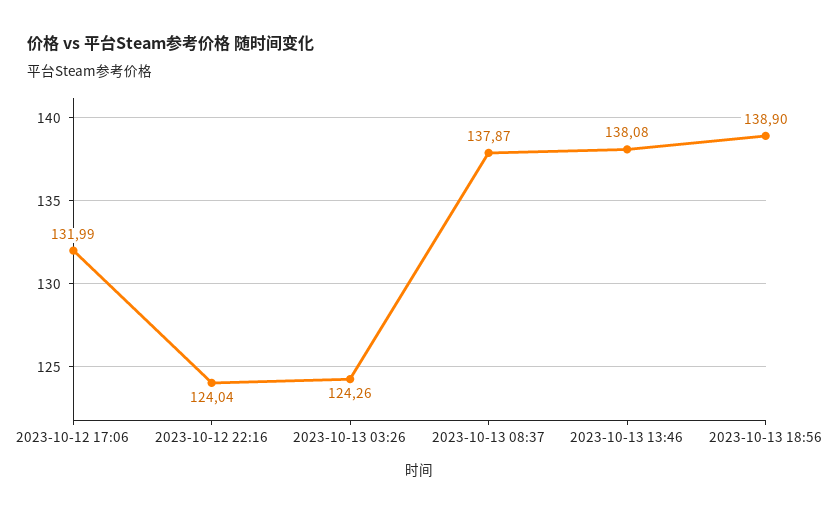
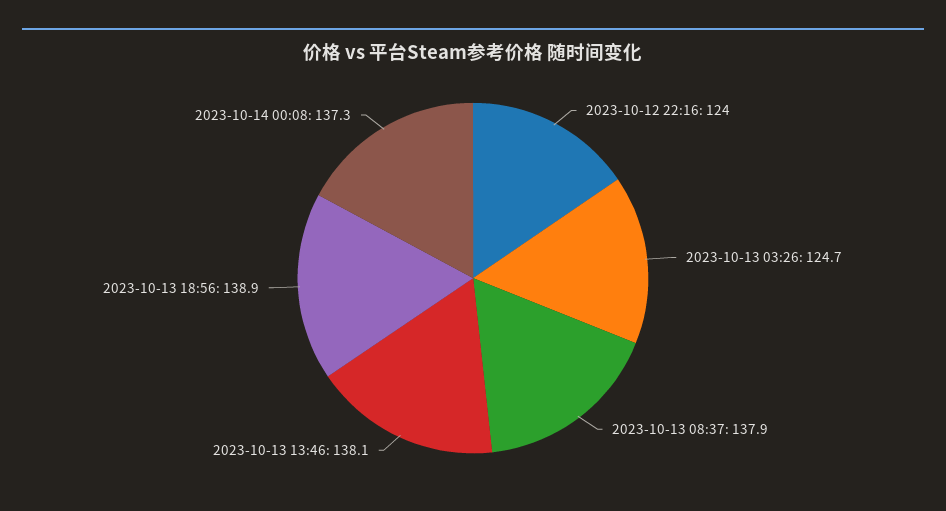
2023-10-12 17:06: 131.99 -> none
2023-10-13 03:26: 124.26 -> 124.7
2023-10-14 00:08: none -> 137.3

